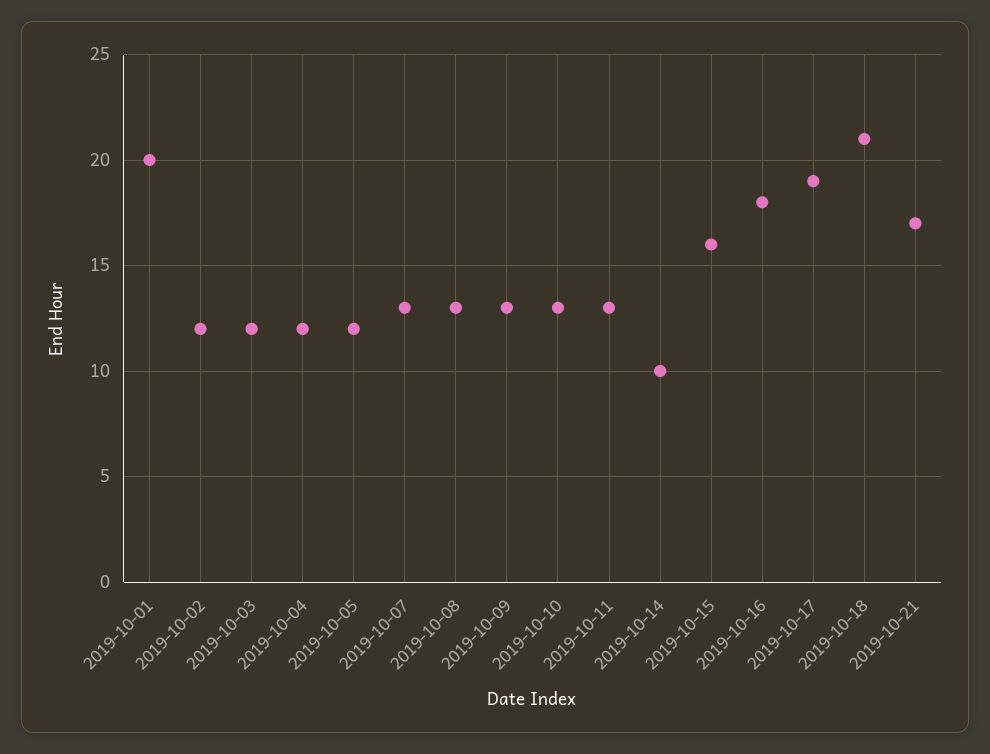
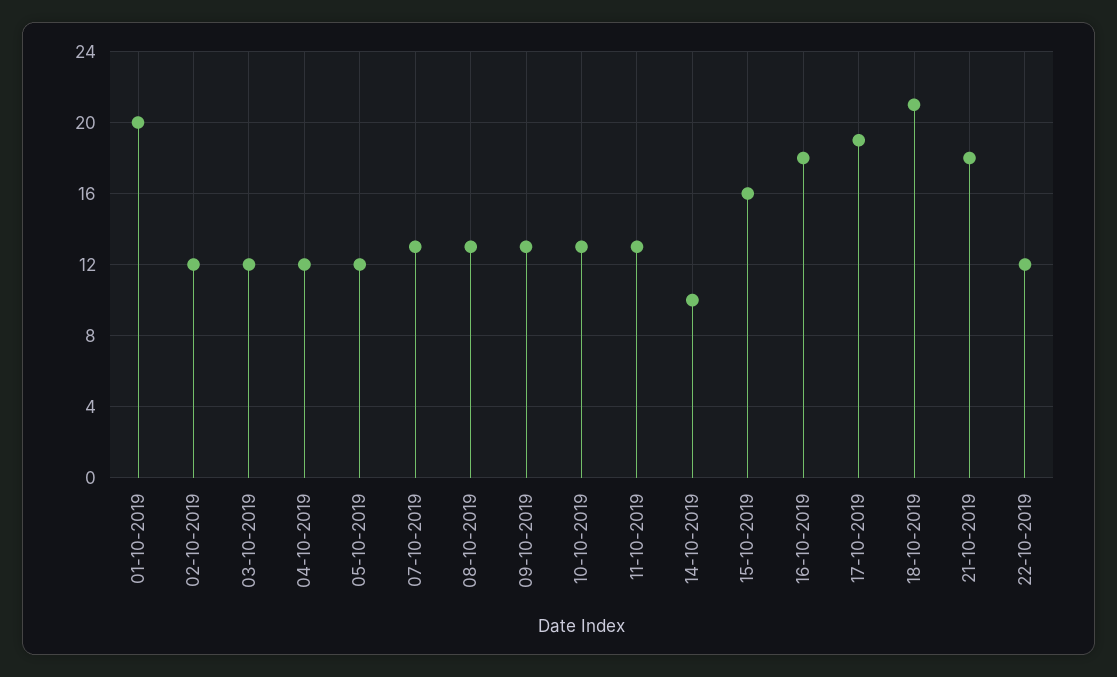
2019-10-21: 17 -> 18
22-10-2019: none -> 12

